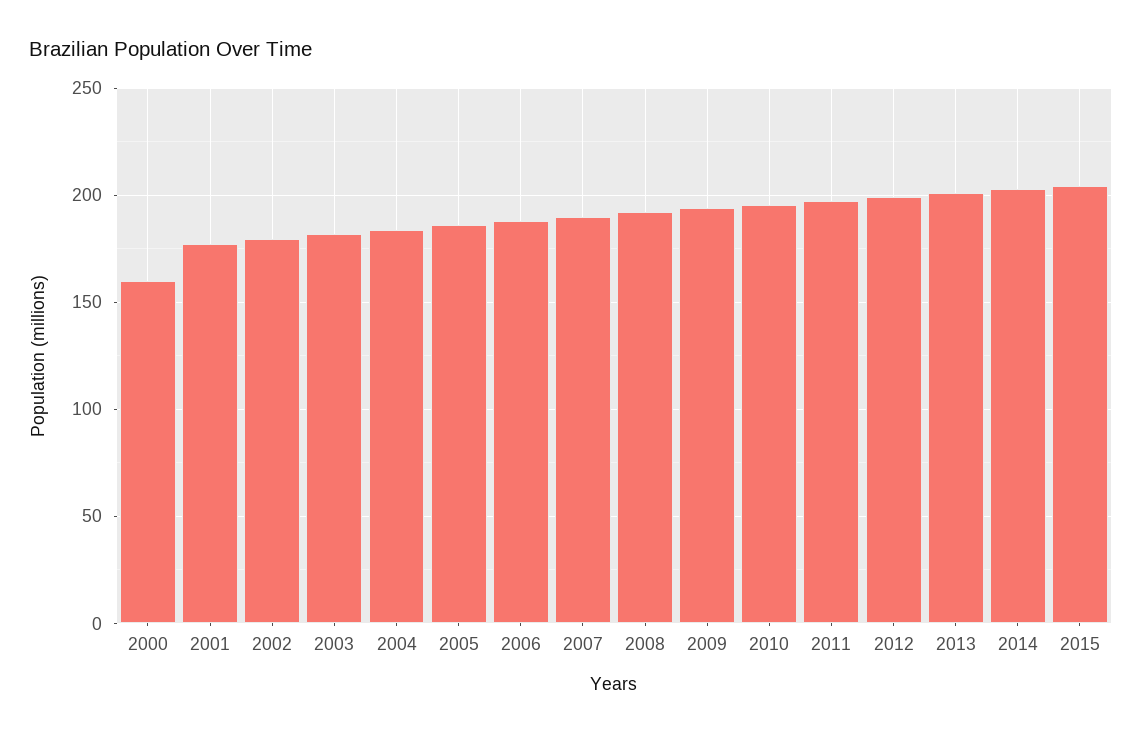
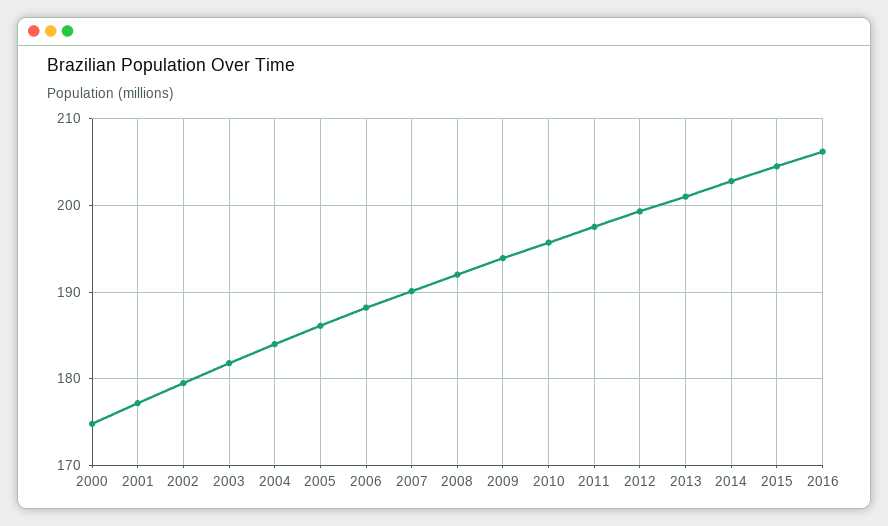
2000: 160 -> 175
2016: none -> 206

